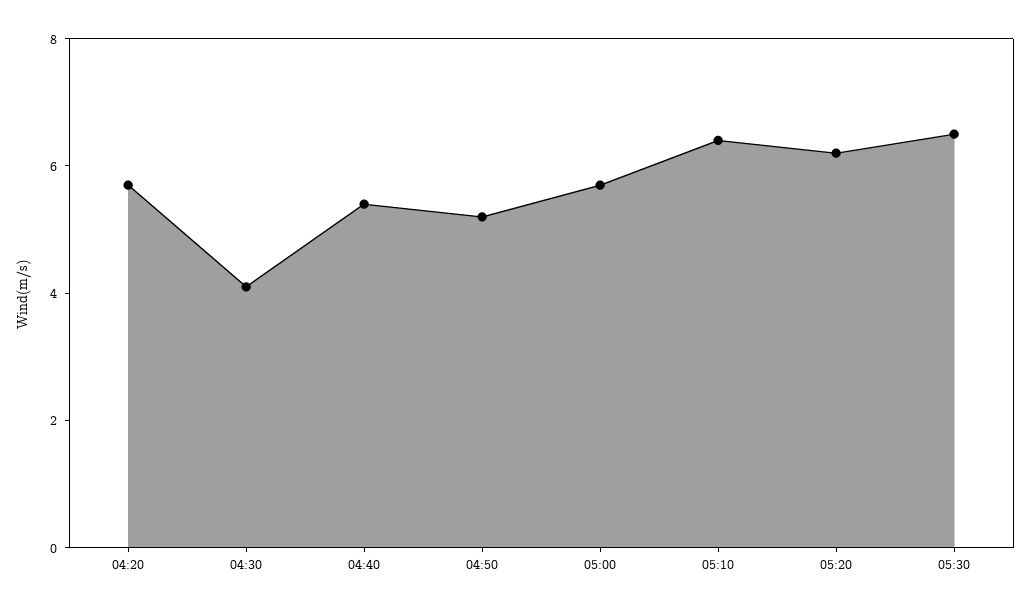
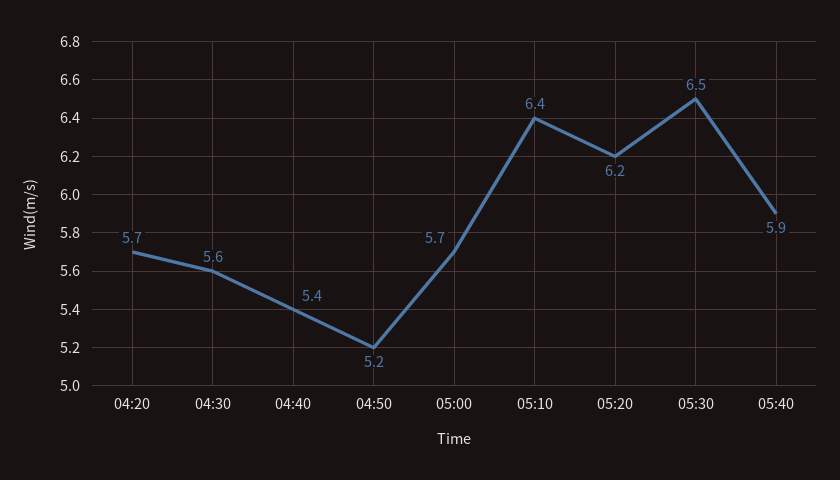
04:30: 4 -> 5.6
05:40: none -> 5.9

